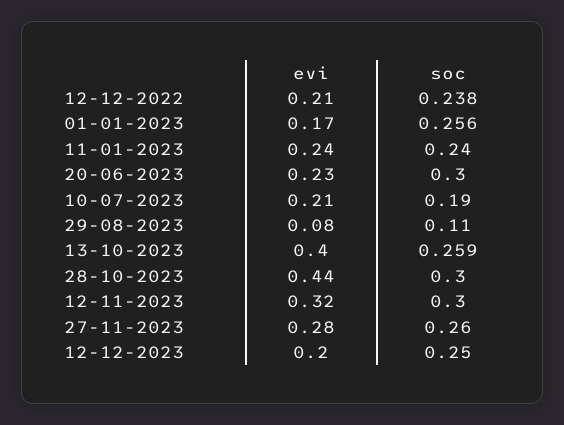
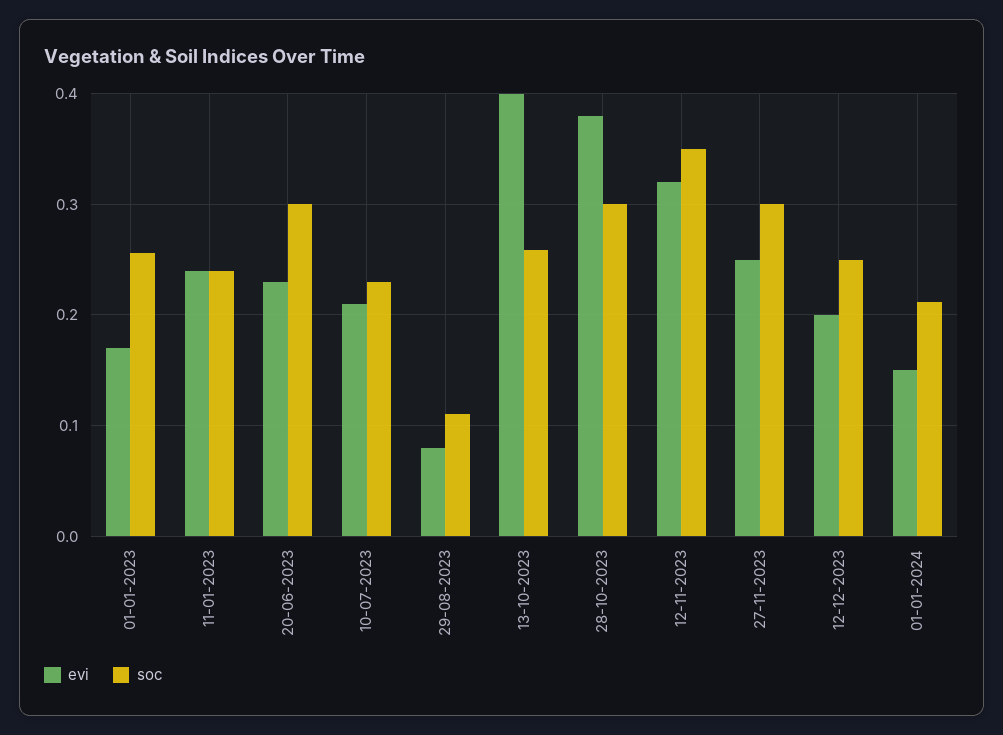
evi, 12-12-2022: 0.21 -> none
soc, 12-12-2022: 0.238 -> none
soc, 10-07-2023: 0.19 -> 0.23
evi, 28-10-2023: 0.44 -> 0.38
soc, 12-11-2023: 0.3 -> 0.35
evi, 27-11-2023: 0.28 -> 0.25
soc, 27-11-2023: 0.26 -> 0.3
evi, 01-01-2024: none -> 0.15
soc, 01-01-2024: none -> 0.21

